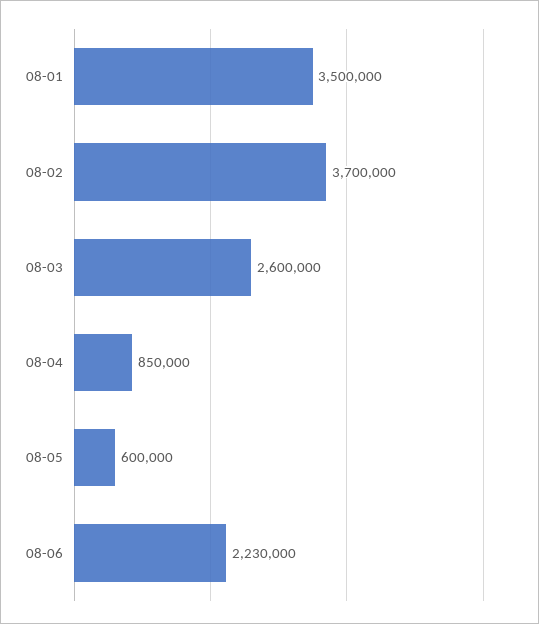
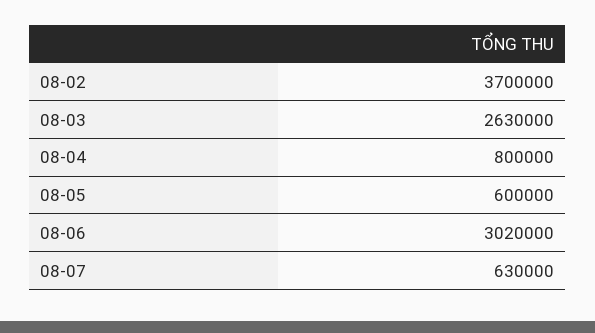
08-01: 3500000 -> none
08-03: 2600000 -> 2630000
08-04: 850000 -> 800000
08-06: 2230000 -> 3020000
08-07: none -> 630000

